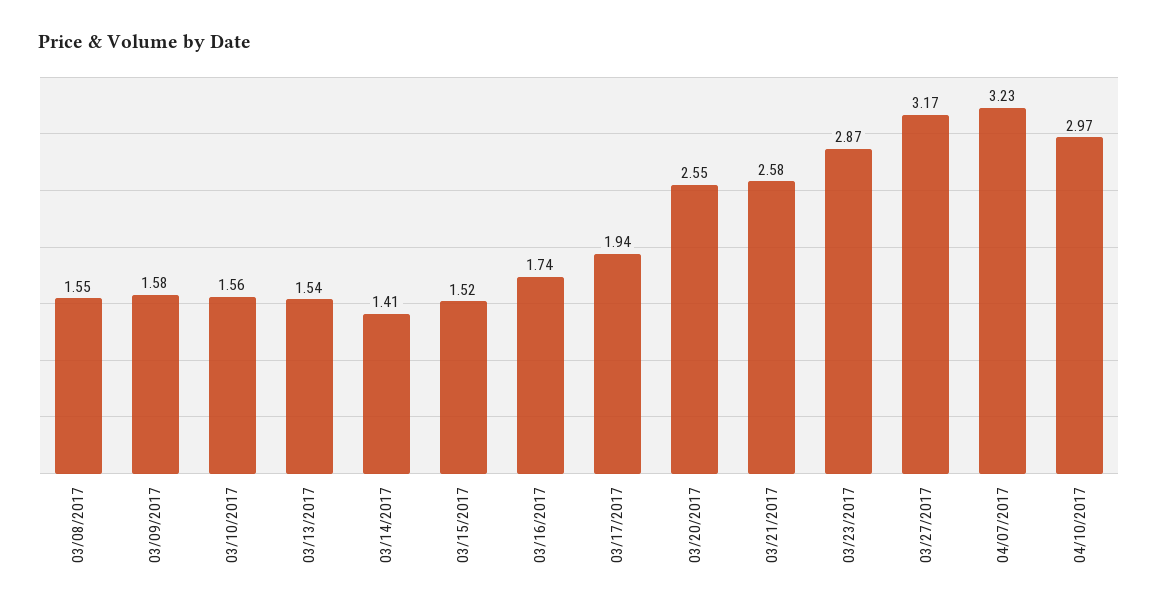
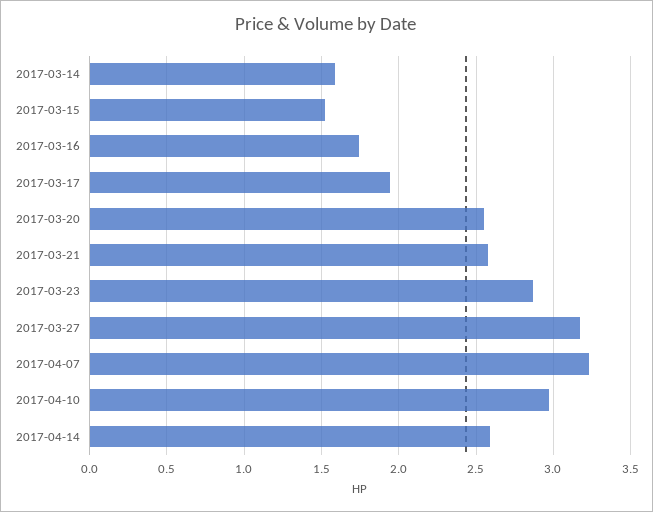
03/08/2017: 1.55 -> none
03/09/2017: 1.58 -> none
03/10/2017: 1.56 -> none
03/13/2017: 1.54 -> none
03/14/2017: 1.41 -> 1.6
2017-04-14: none -> 2.6

